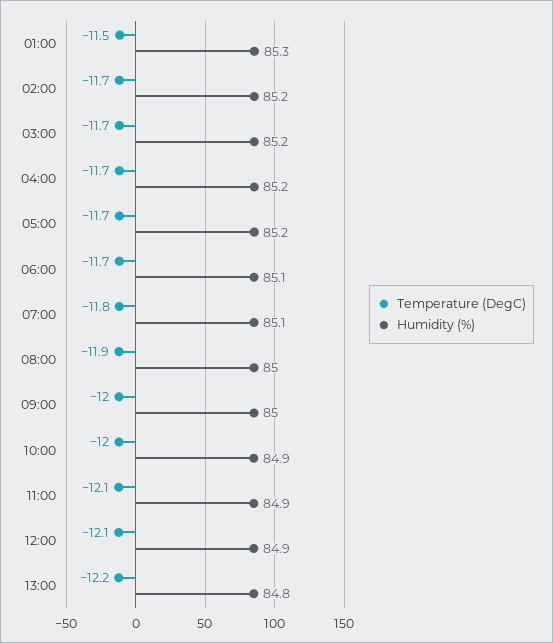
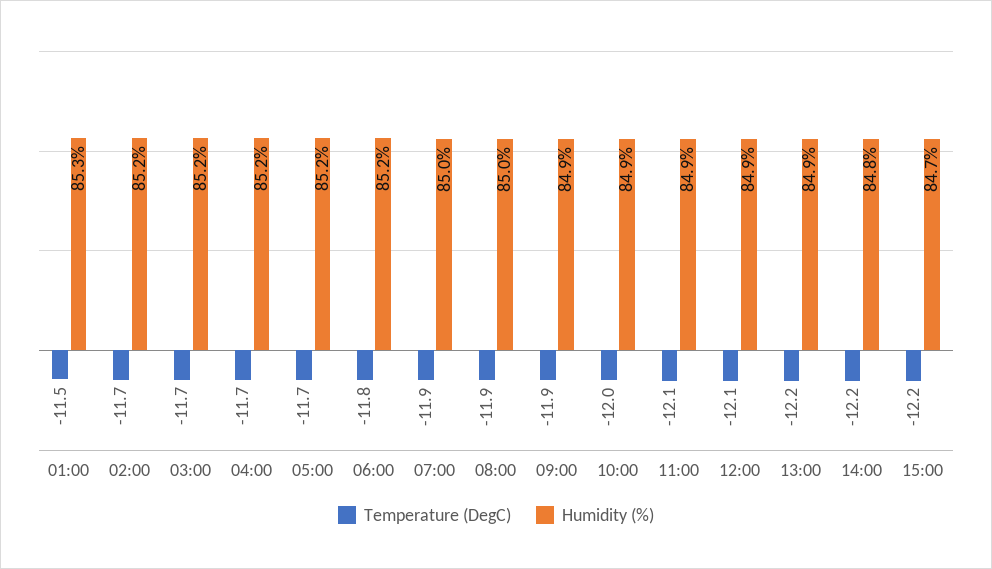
Temperature (DegC), 06:00: -11.7 -> -11.8
Humidity (%), 06:00: 85.1 -> 85.2
Temperature (DegC), 07:00: -11.8 -> -11.9
Humidity (%), 07:00: 85.1 -> 85
Temperature (DegC), 09:00: -12 -> -11.9
Humidity (%), 09:00: 85 -> 84.9
Humidity (%), 13:00: 84.8 -> 84.9
Temperature (DegC), 14:00: none -> -12.2
Humidity (%), 14:00: none -> 84.8
Temperature (DegC), 15:00: none -> -12.2
Humidity (%), 15:00: none -> 84.7

